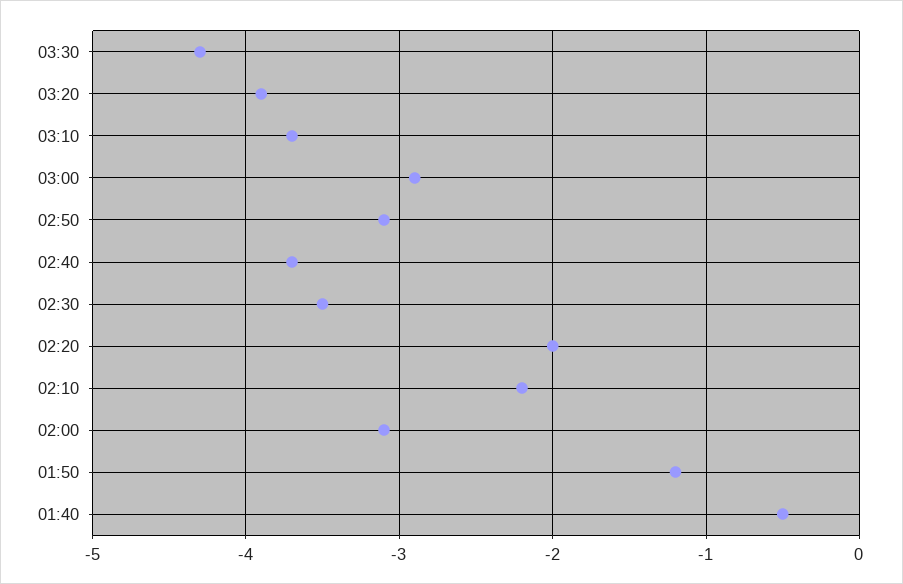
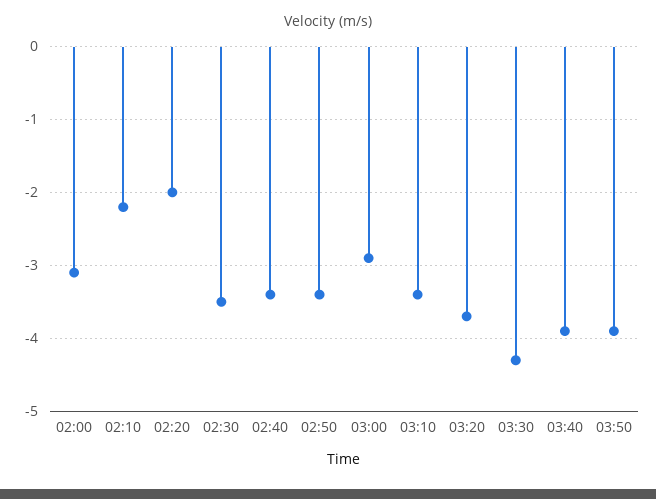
03:20: -3.9 -> -3.7
03:10: -3.7 -> -3.4
02:50: -3.1 -> -3.4
02:40: -3.7 -> -3.4
01:50: -1.2 -> none
01:40: -0.5 -> none
03:40: none -> -3.9
03:50: none -> -3.9

